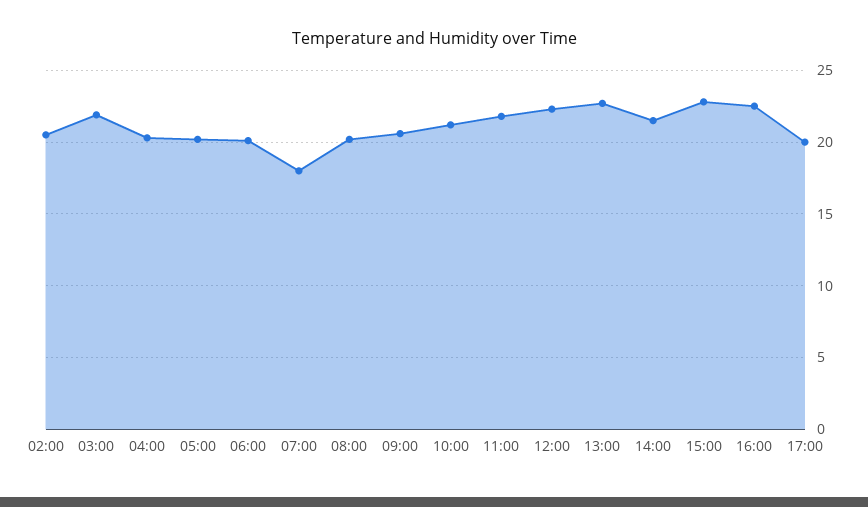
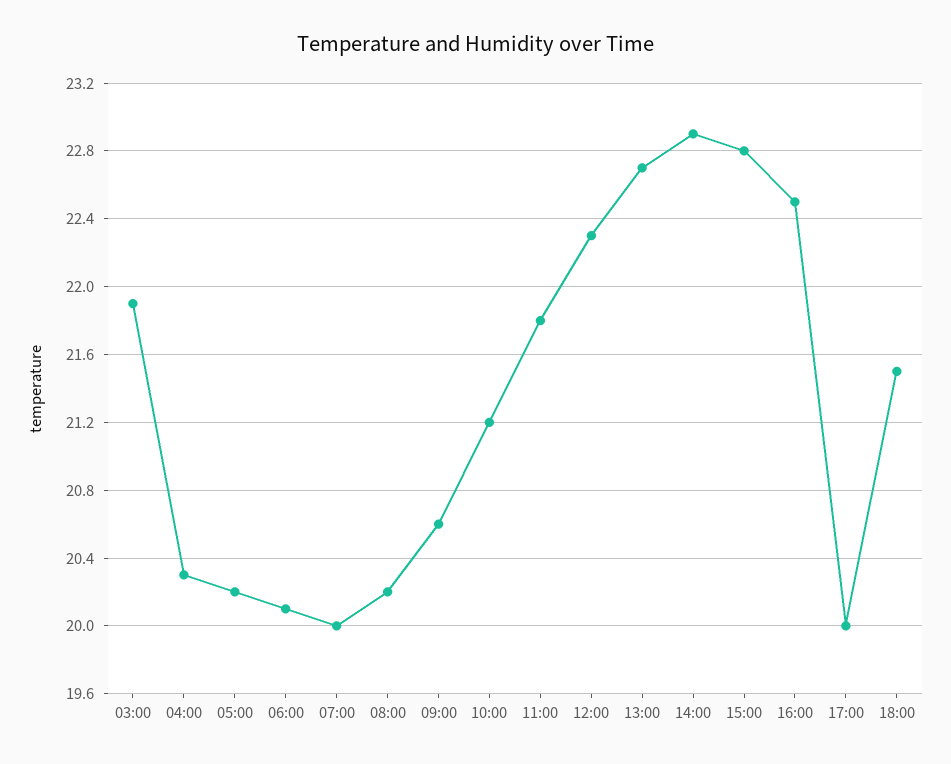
02:00: 20.5 -> none
07:00: 18 -> 20
14:00: 21.5 -> 22.9
18:00: none -> 21.5

